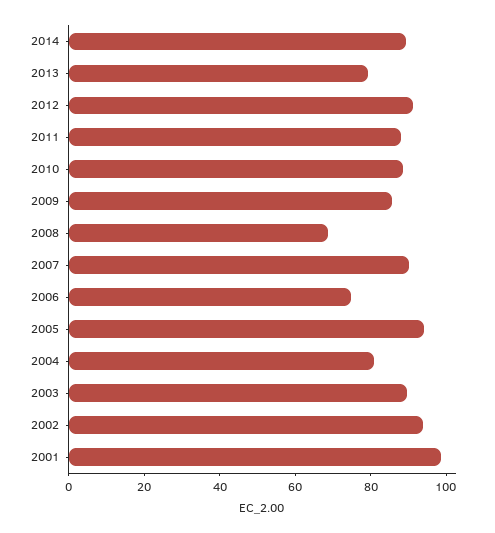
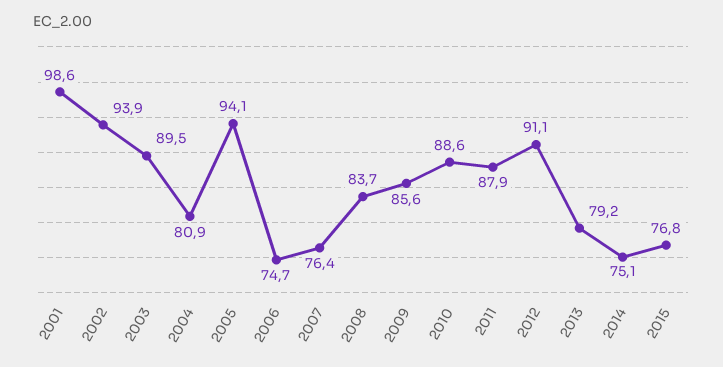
2014: 90 -> 75.1
2008: 70 -> 83.7
2007: 90 -> 76.4
2015: none -> 76.8

